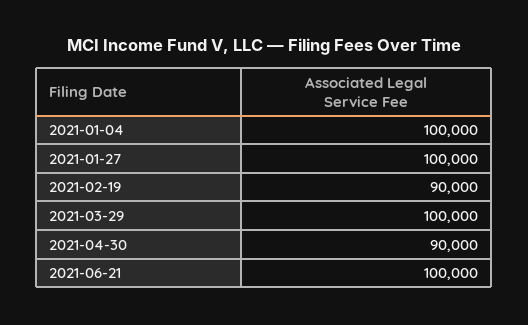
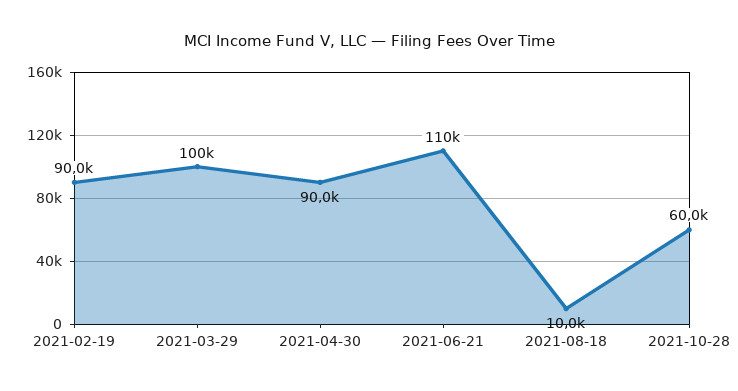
2021-01-04: 100000 -> none
2021-01-27: 100000 -> none
2021-06-21: 100000 -> 110000
2021-08-18: none -> 10000
2021-10-28: none -> 60000

